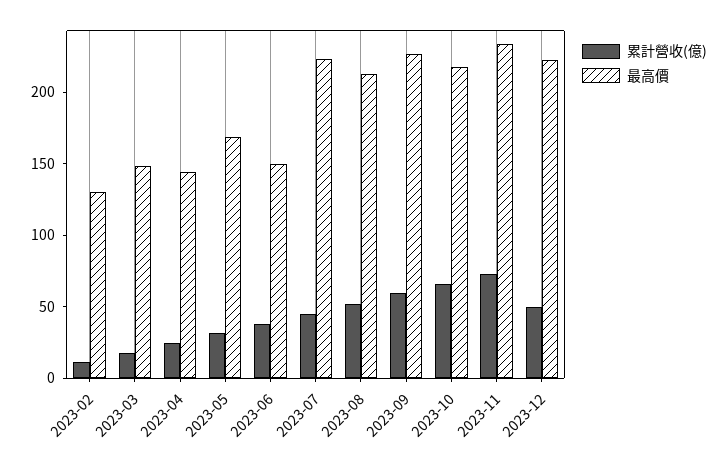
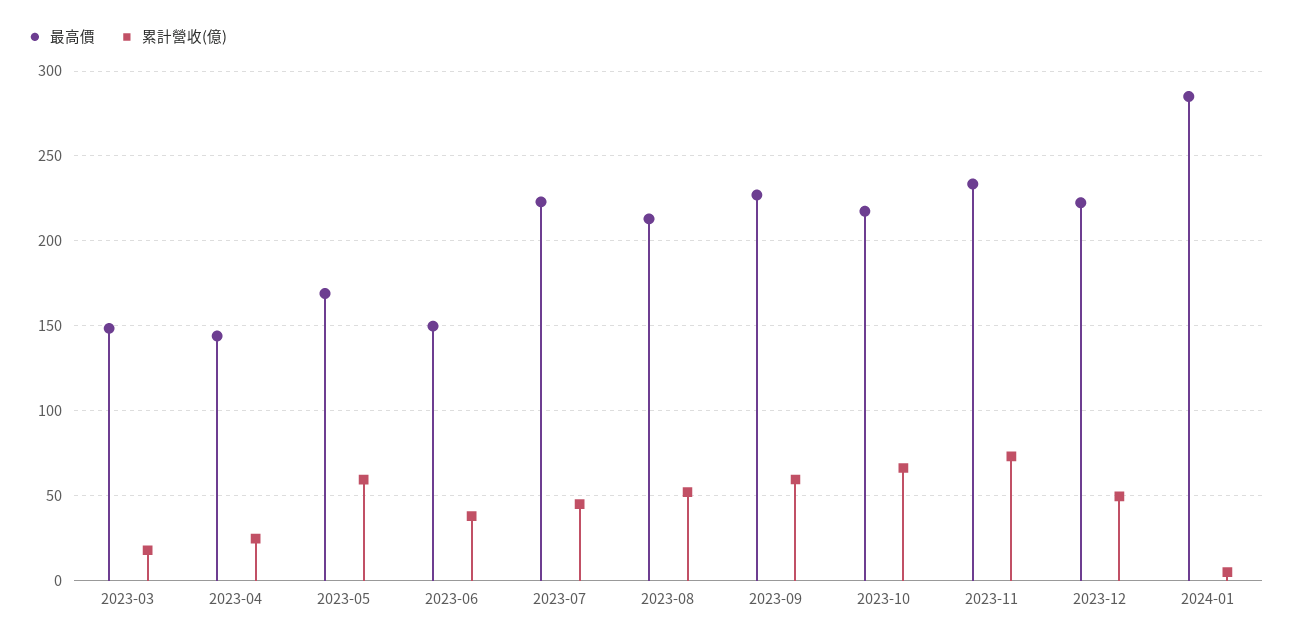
累計營收(億), 2023-02: 10 -> none
最高價, 2023-02: 130 -> none
累計營收(億), 2023-05: 30 -> 60
最高價, 2024-01: none -> 285
累計營收(億), 2024-01: none -> 5

